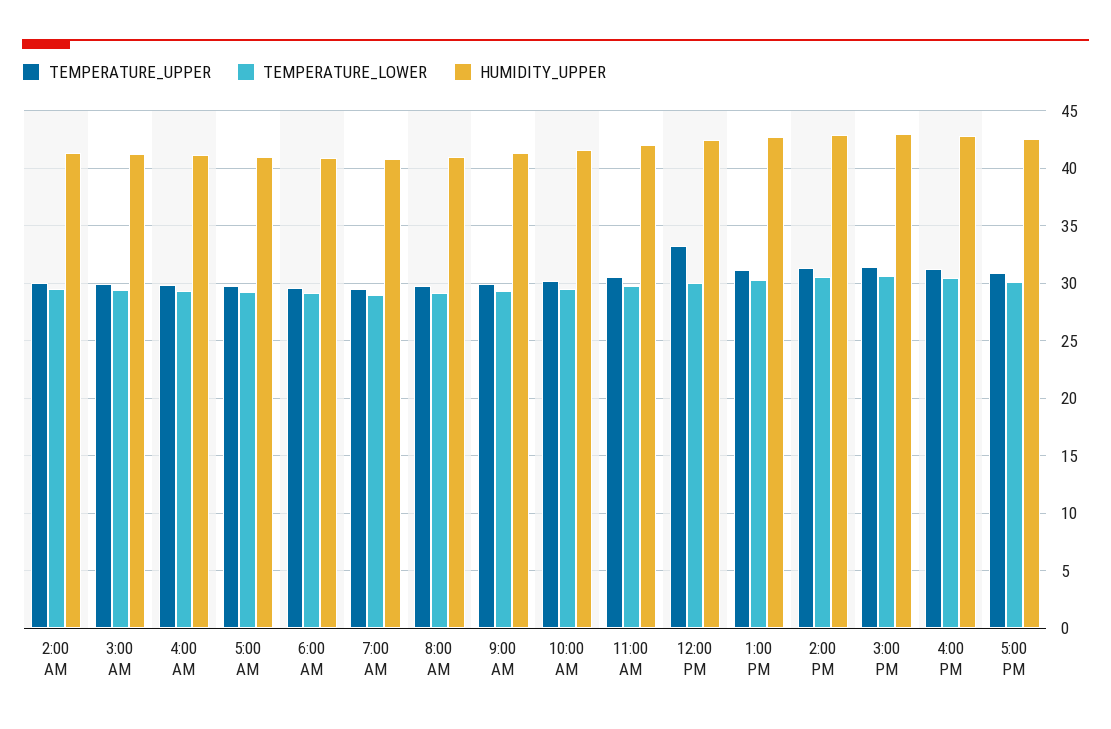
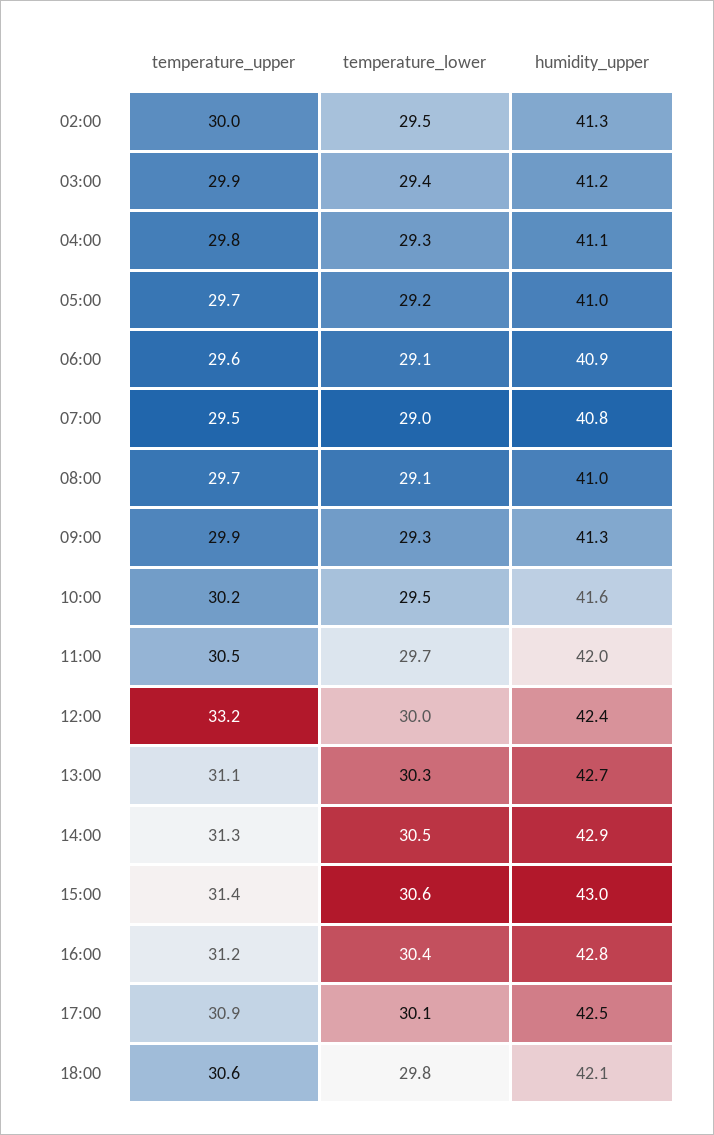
TEMPERATURE_UPPER, 18:00: none -> 30.6
TEMPERATURE_LOWER, 18:00: none -> 29.8
HUMIDITY_UPPER, 18:00: none -> 42.1

